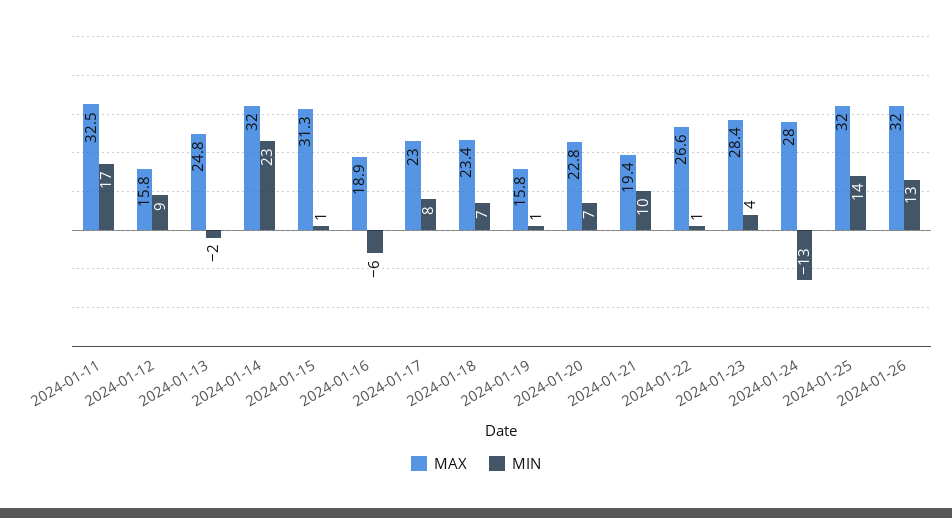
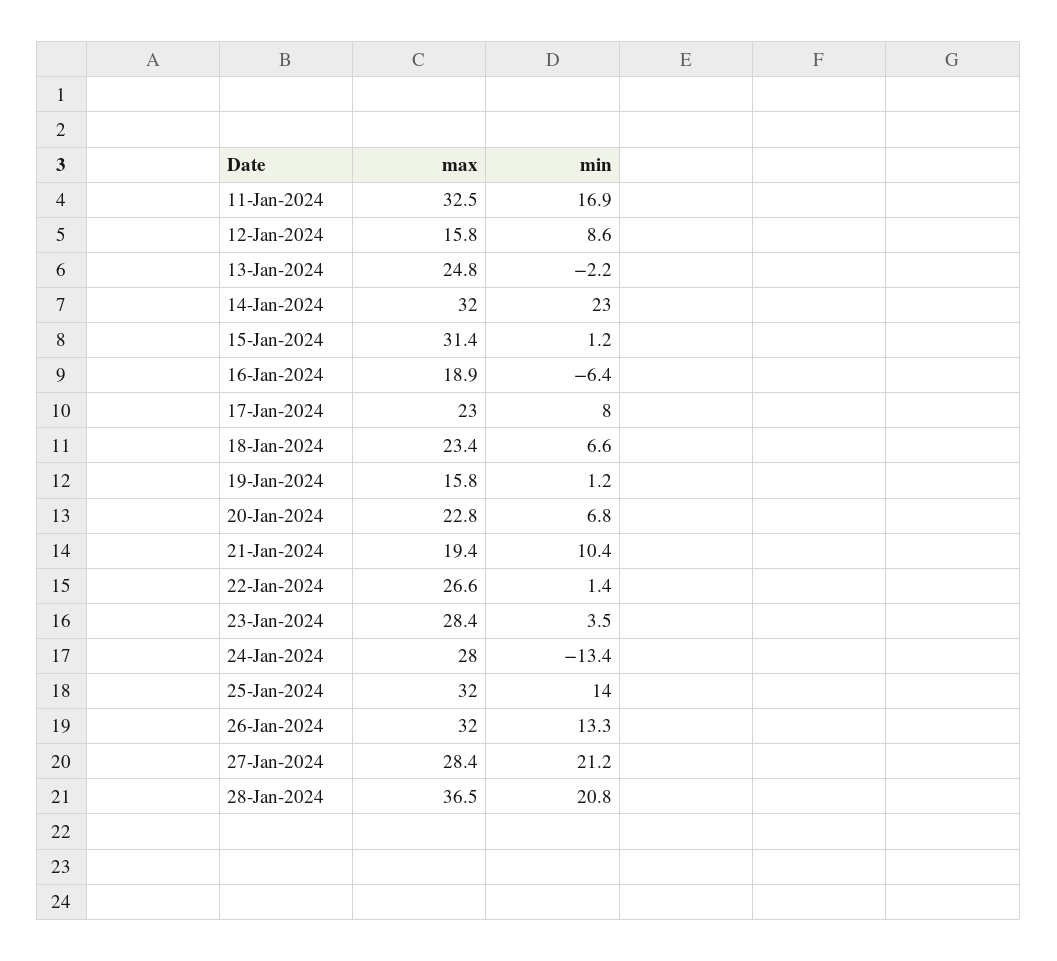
MAX, 2024-01-15: 31.3 -> 31.4
MAX, 27-Jan-2024: none -> 28.4
MIN, 27-Jan-2024: none -> 21.2
MAX, 28-Jan-2024: none -> 36.5
MIN, 28-Jan-2024: none -> 20.8

